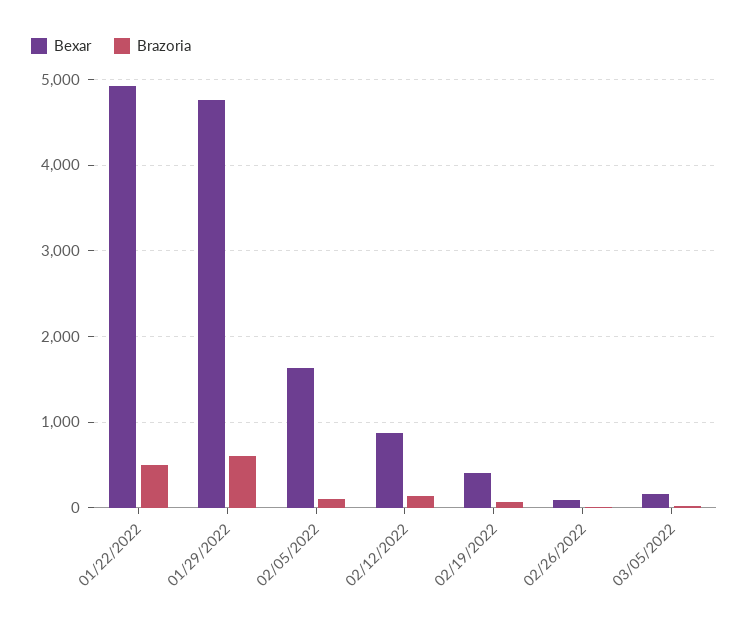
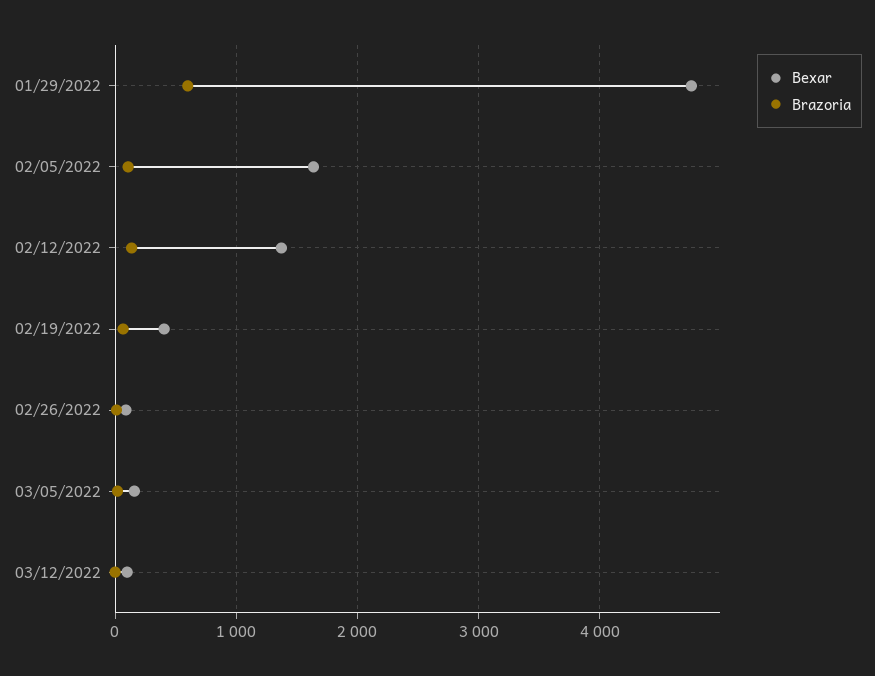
Bexar, 01/22/2022: 4900 -> none
Brazoria, 01/22/2022: 500 -> none
Bexar, 02/12/2022: 900 -> 1400
Bexar, 03/12/2022: none -> 100
Brazoria, 03/12/2022: none -> 0

